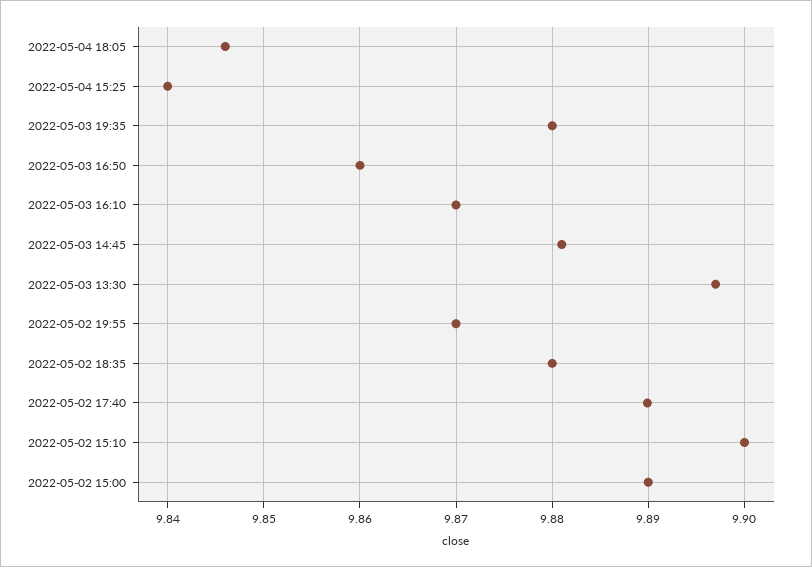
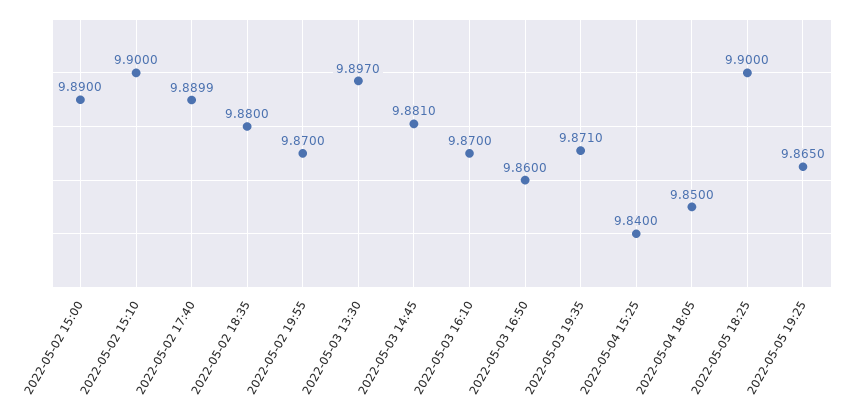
2022-05-04 18:05: 9.846 -> 9.85
2022-05-03 19:35: 9.88 -> 9.871
2022-05-05 18:25: none -> 9.9
2022-05-05 19:25: none -> 9.865

